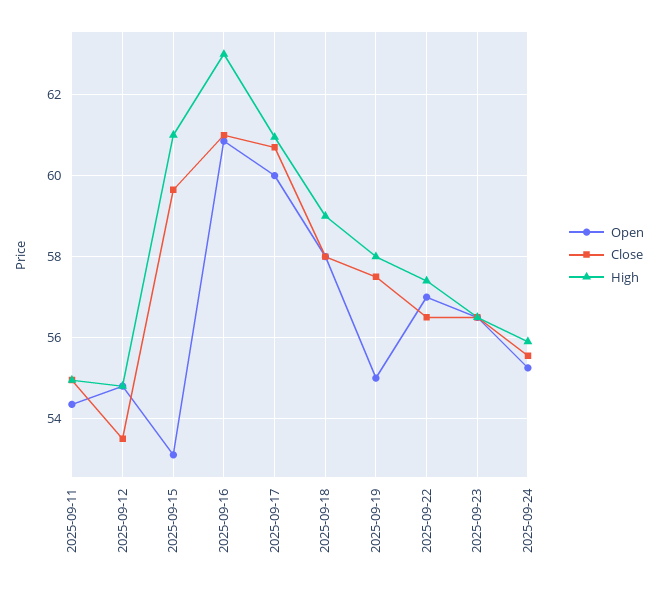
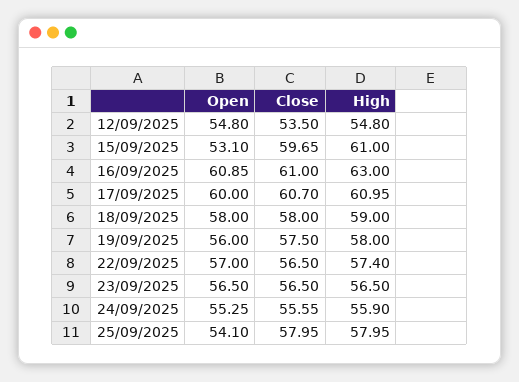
Open, 2025-09-11: 54.4 -> none
Close, 2025-09-11: 55 -> none
High, 2025-09-11: 55 -> none
Open, 2025-09-19: 55 -> 56
Open, 25/09/2025: none -> 54.1
Close, 25/09/2025: none -> 57.95
High, 25/09/2025: none -> 57.95

